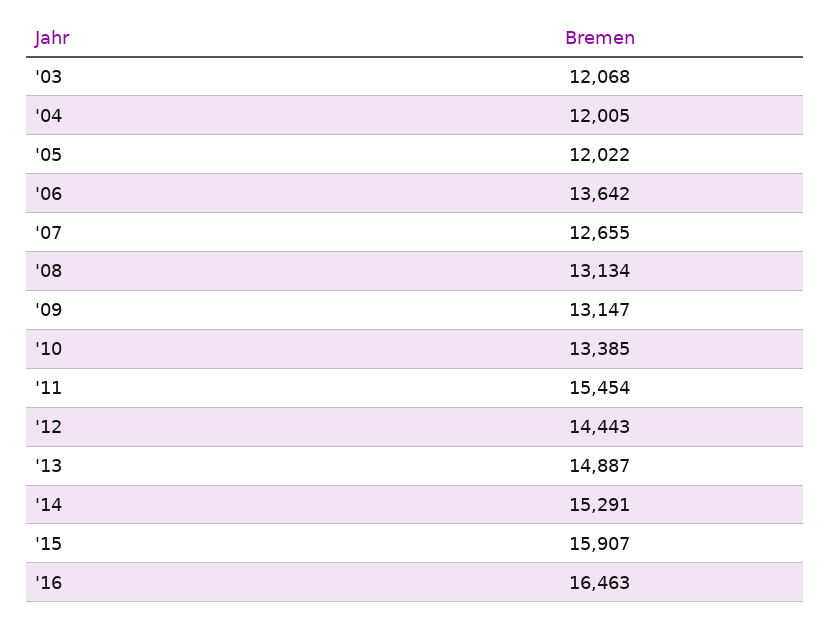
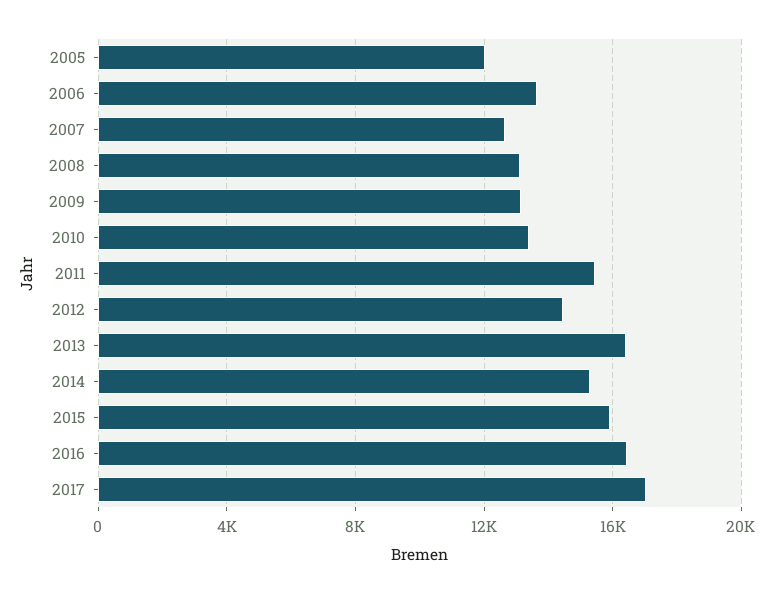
'03: 12068 -> none
'04: 12005 -> none
'13: 14887 -> 16500
2017: none -> 17000

